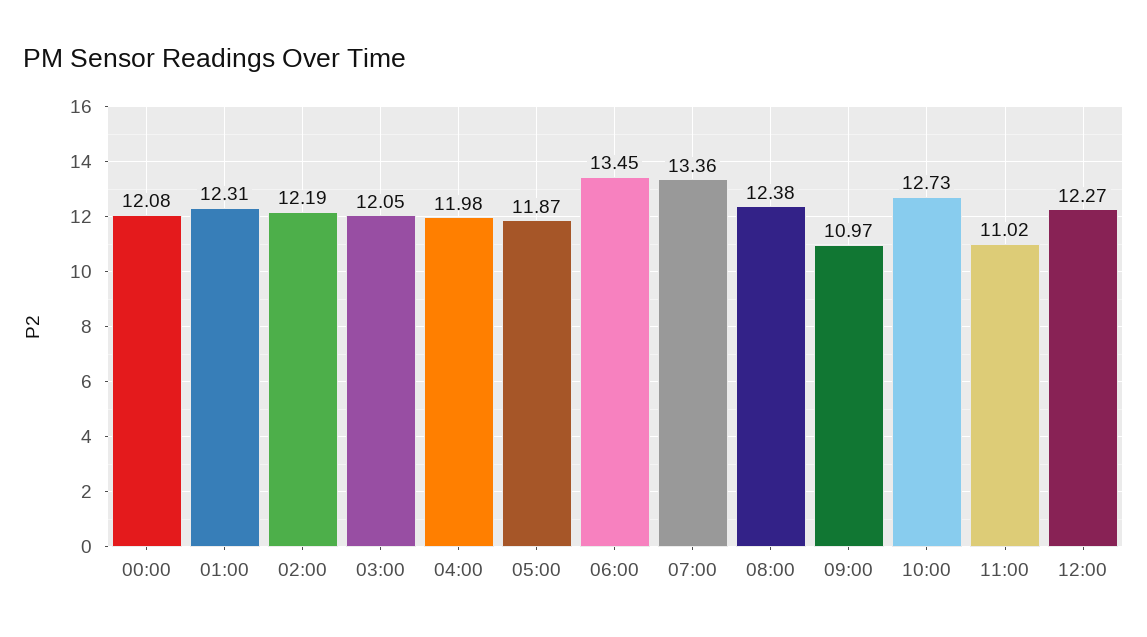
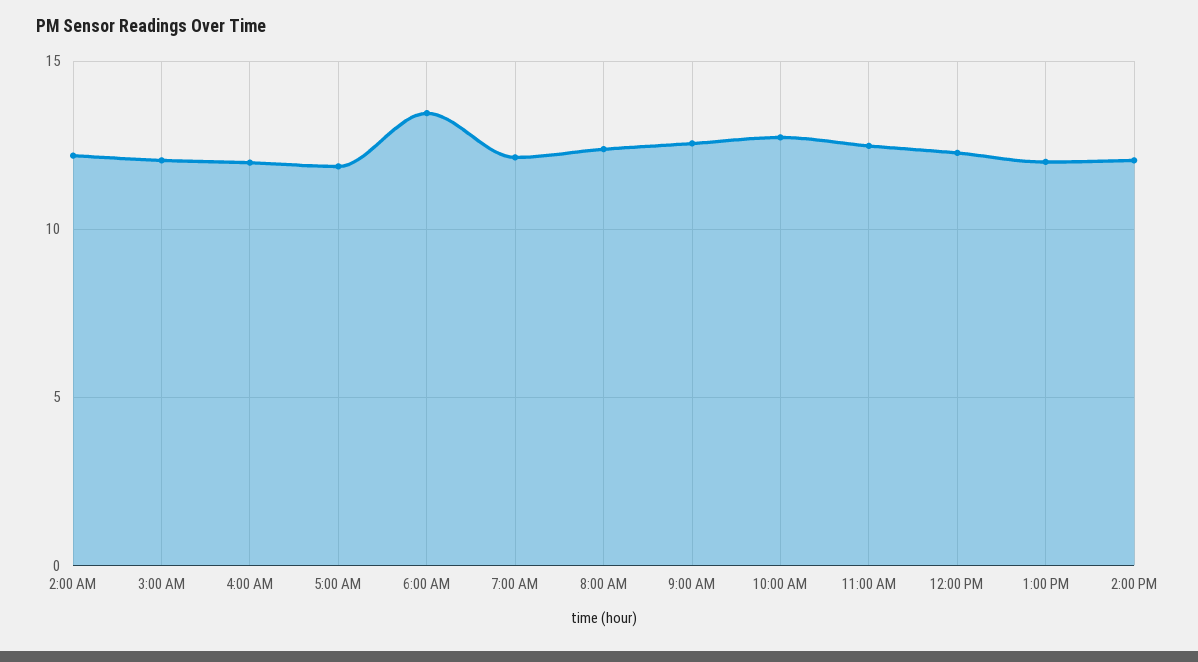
00:00: 12.08 -> none
01:00: 12.31 -> none
07:00: 13.36 -> 12
09:00: 10.97 -> 12.5
11:00: 11.02 -> 12.5
1:00 PM: none -> 12
2:00 PM: none -> 12

